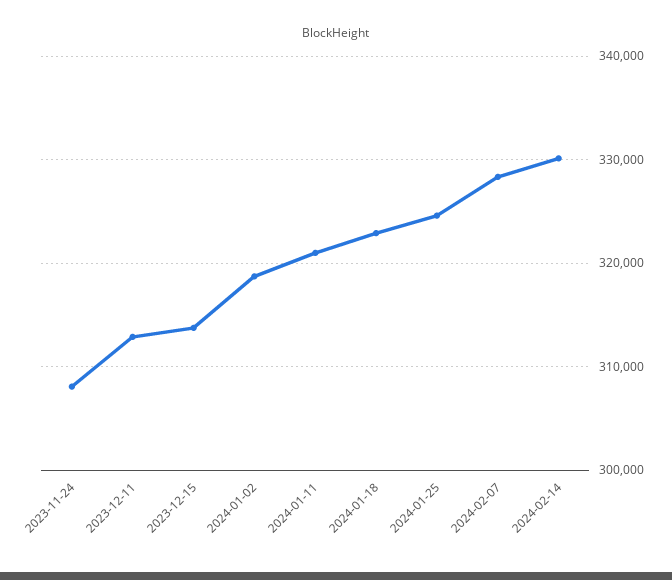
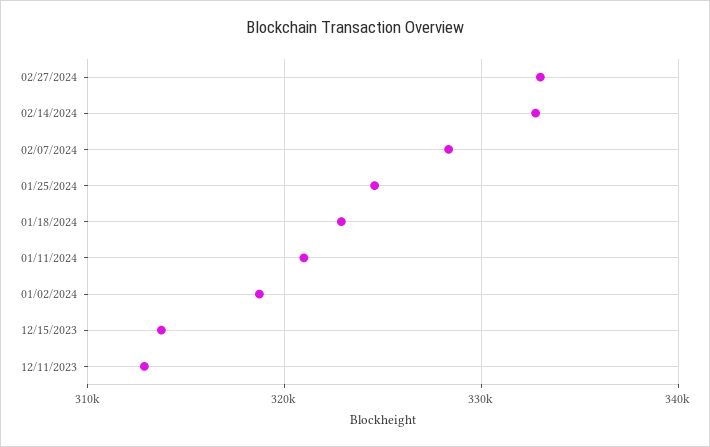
2023-11-24: 308000 -> none
2024-02-14: 330000 -> 333000
02/27/2024: none -> 333000

